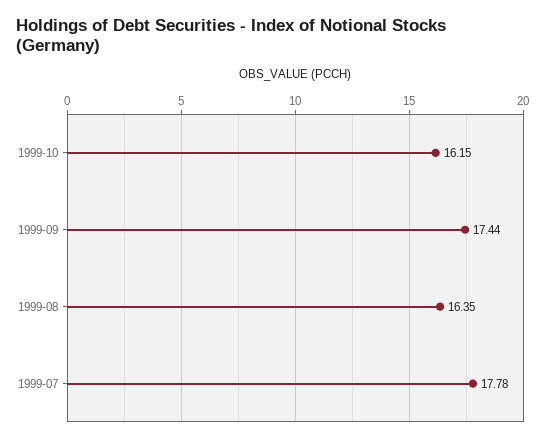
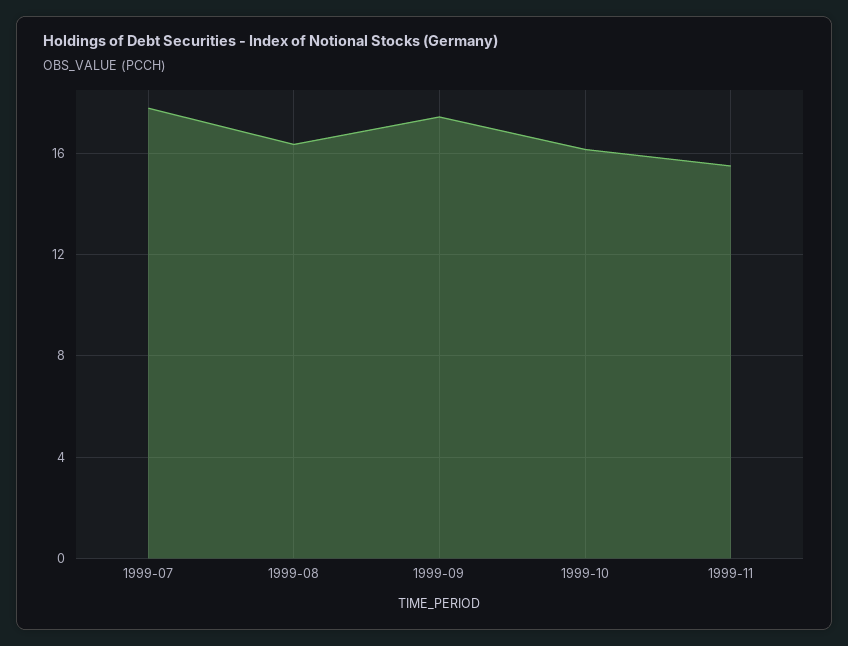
1999-11: none -> 15.5

